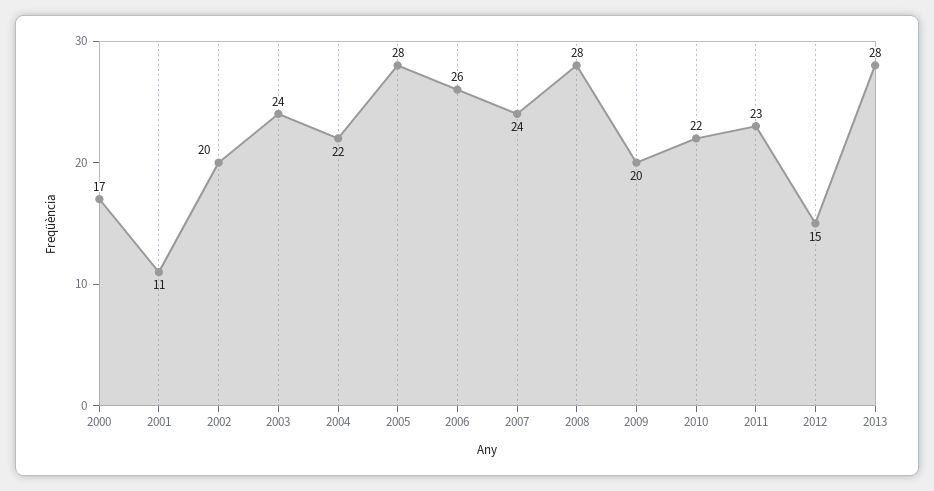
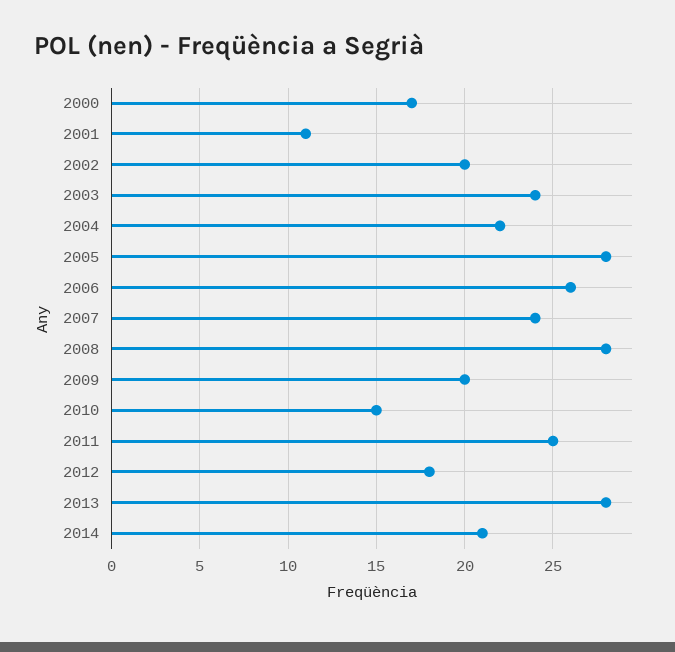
2010: 22 -> 15
2011: 23 -> 25
2012: 15 -> 18
2014: none -> 21

